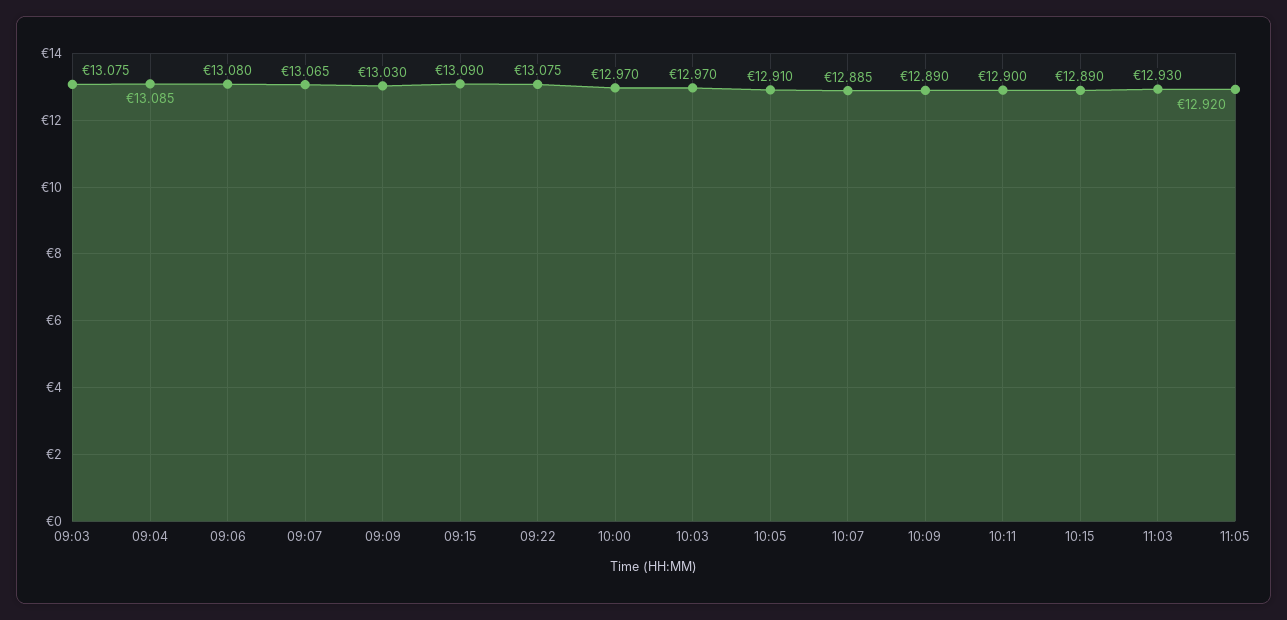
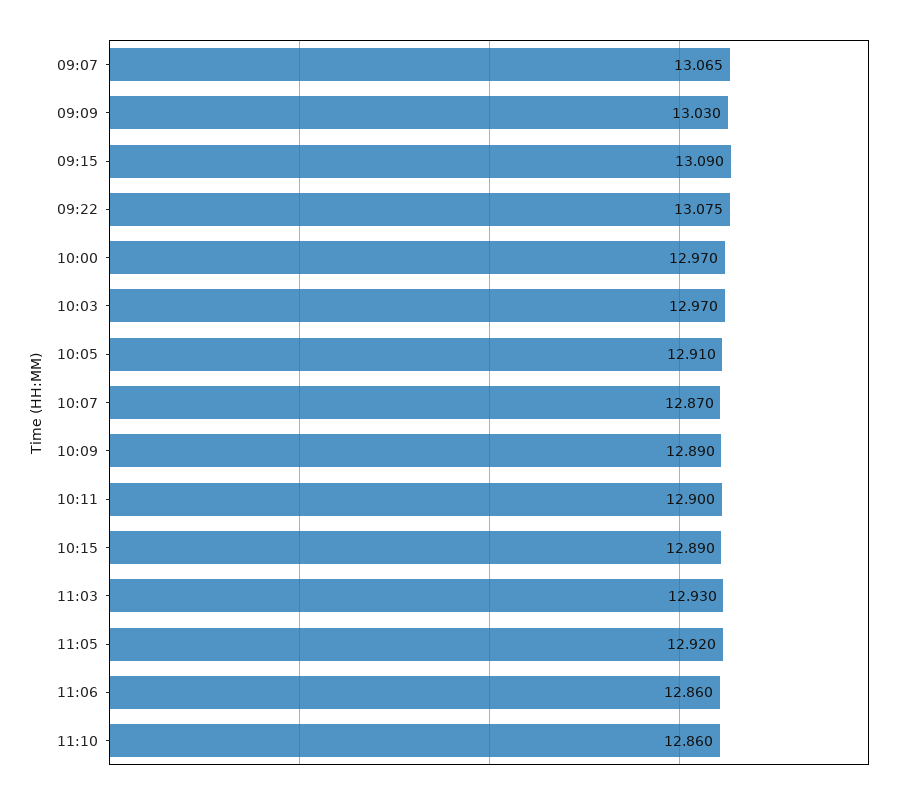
09:03: 13.075 -> none
09:04: 13.085 -> none
09:06: 13.08 -> none
10:07: 12.885 -> 12.87
11:06: none -> 12.86
11:10: none -> 12.86

